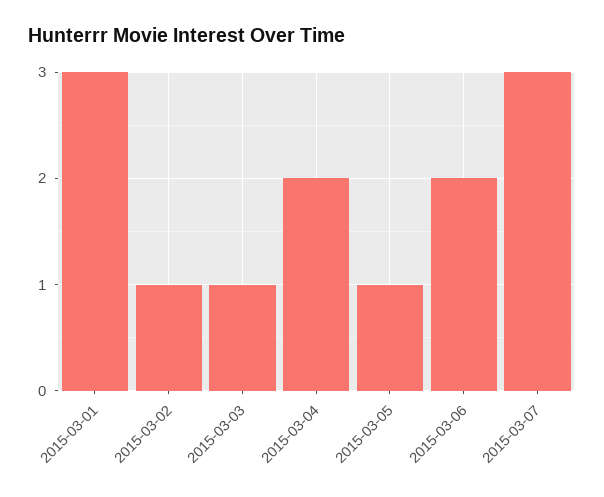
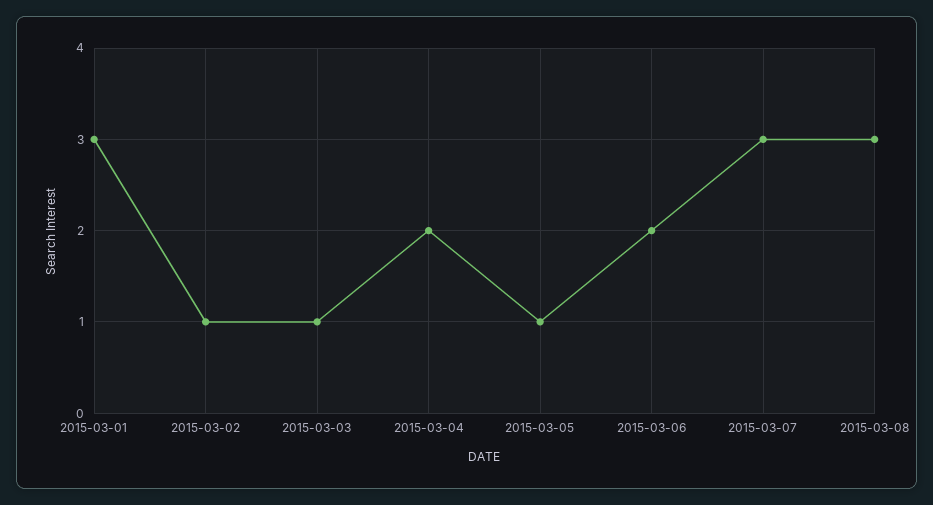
2015-03-08: none -> 3

